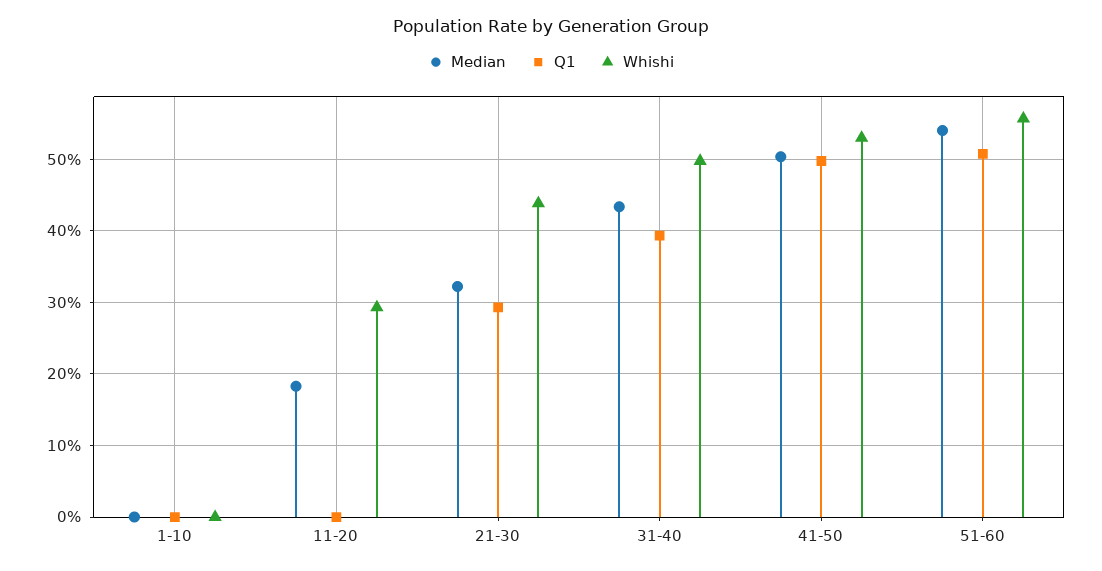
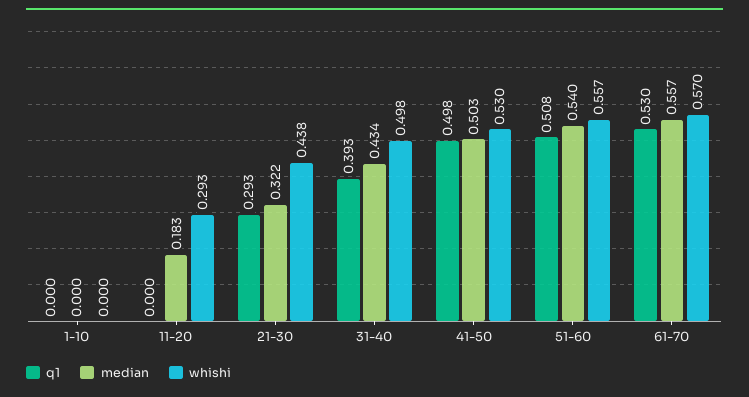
Q1, 61-70: none -> 0.53
Median, 61-70: none -> 0.557
Whishi, 61-70: none -> 0.57

